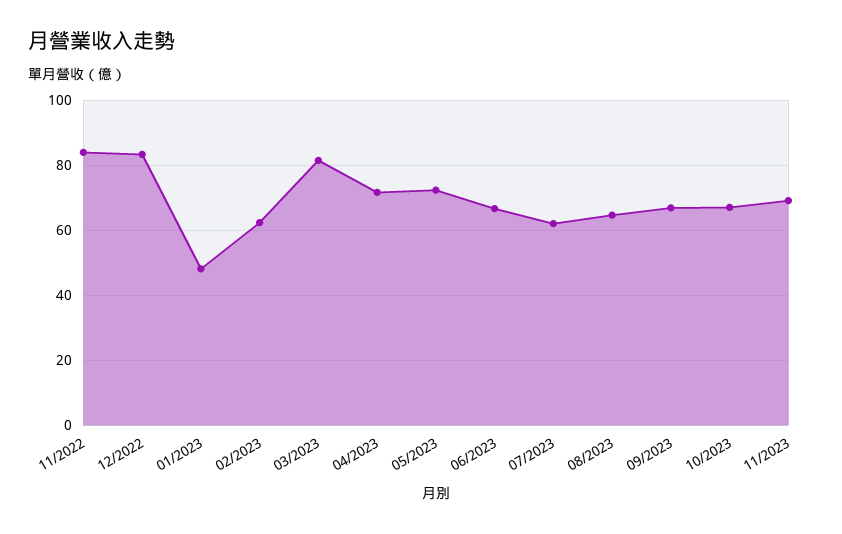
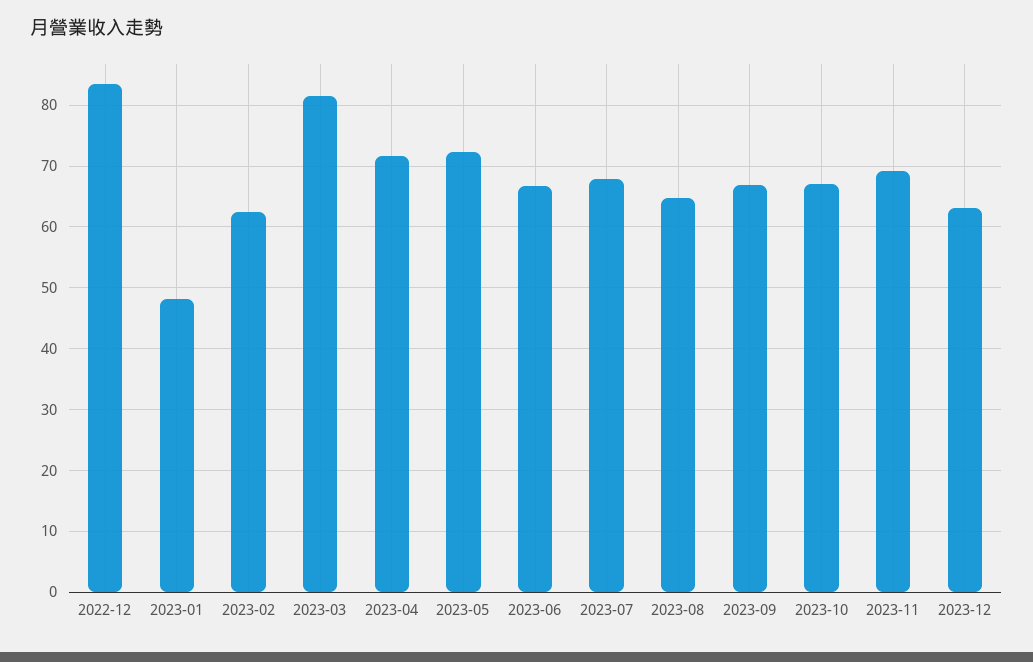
11/2022: 84 -> none
07/2023: 62 -> 68
2023-12: none -> 63

